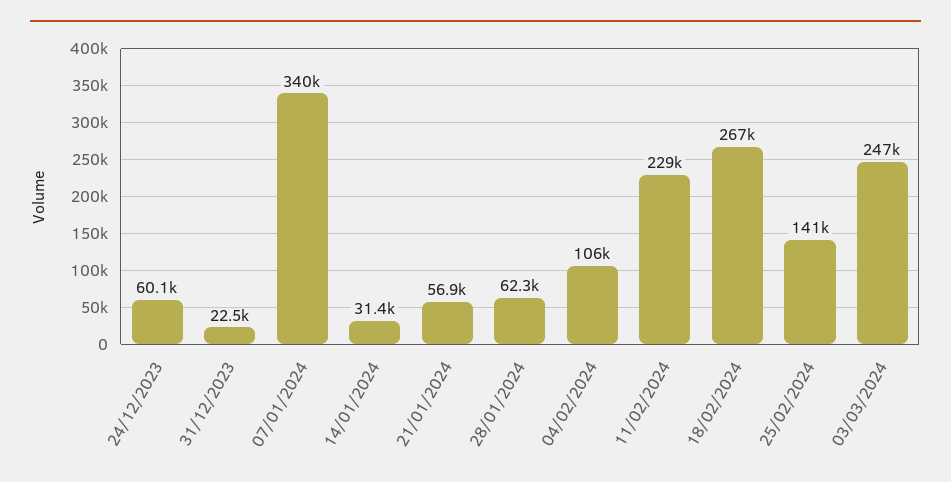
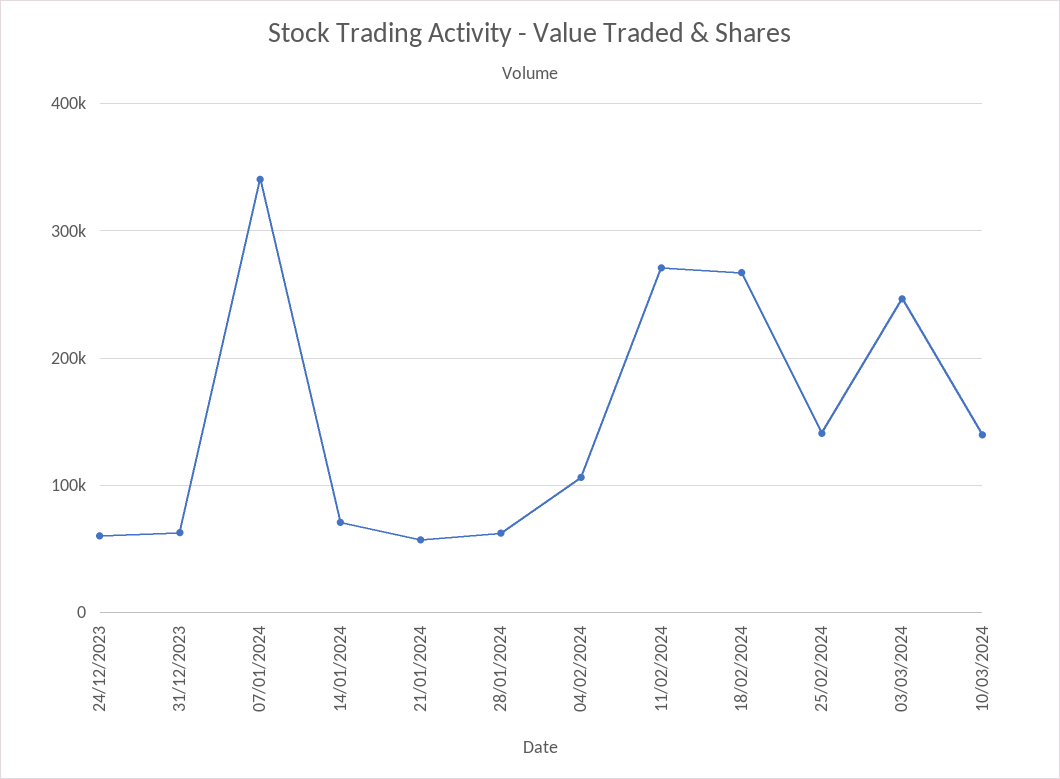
31/12/2023: 22500 -> 60000
14/01/2024: 31400 -> 70000
11/02/2024: 229000 -> 270000
10/03/2024: none -> 140000

